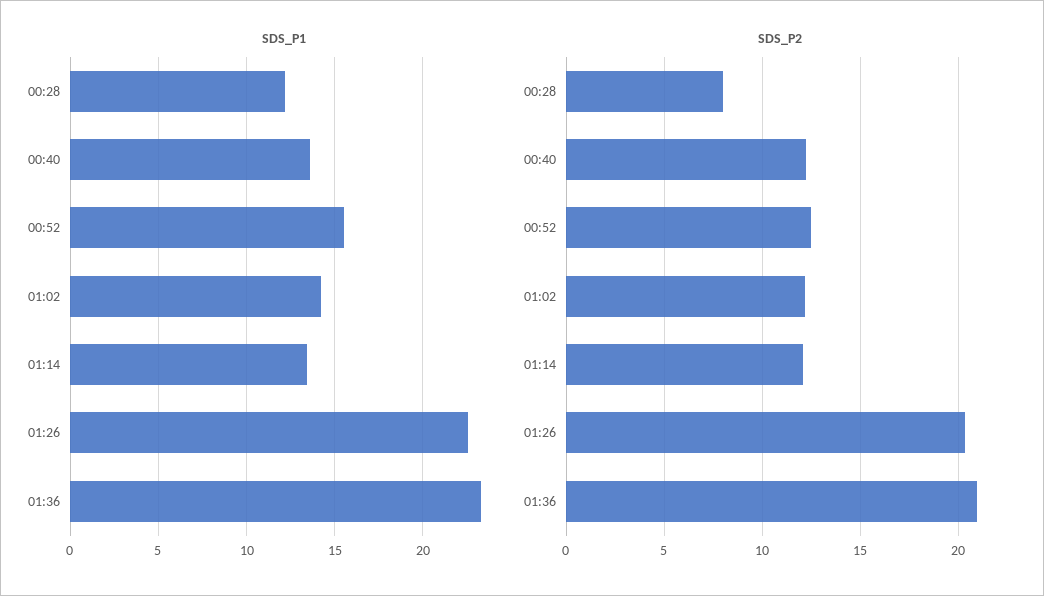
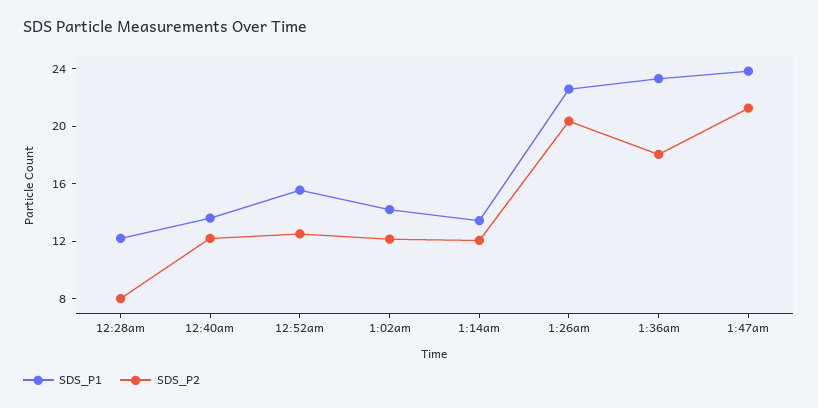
SDS_P2, 01:36: 21 -> 18
SDS_P1, 1:47am: none -> 24
SDS_P2, 1:47am: none -> 21

